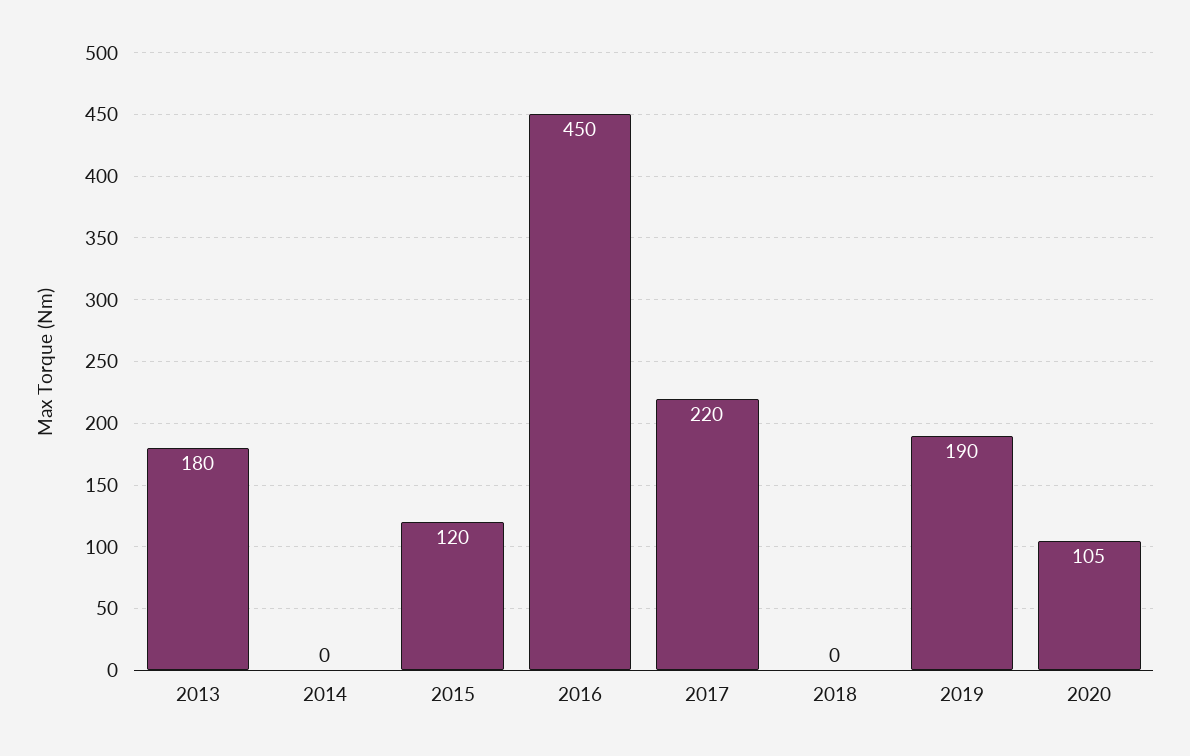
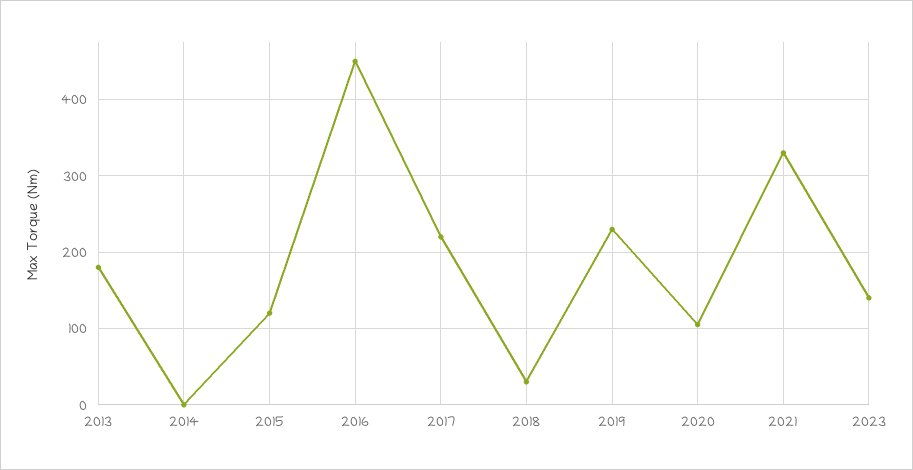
2018: 0 -> 30
2019: 190 -> 230
2021: none -> 330
2023: none -> 140

